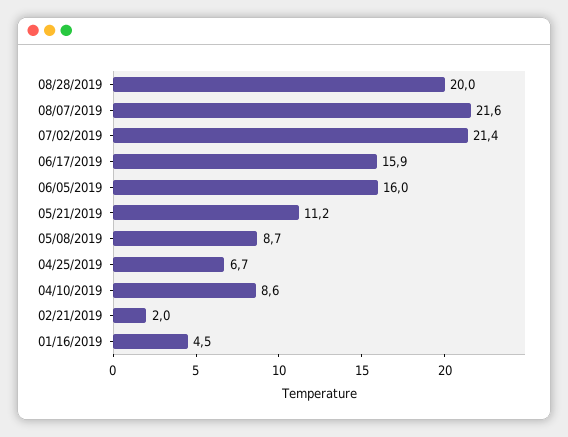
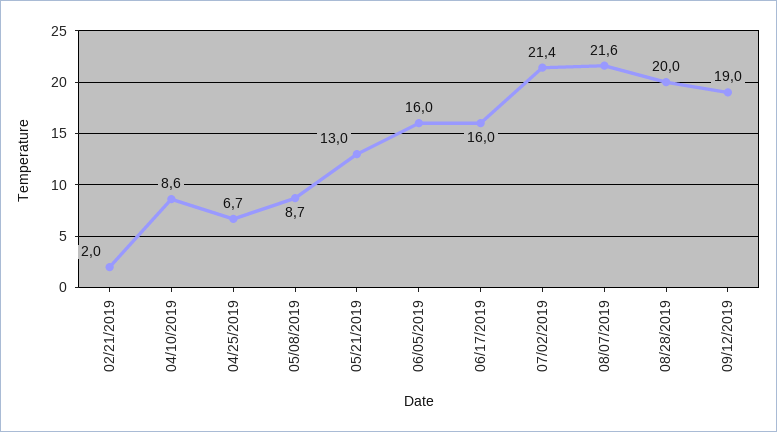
06/17/2019: 15.9 -> 16
05/21/2019: 11.2 -> 13
01/16/2019: 4.5 -> none
09/12/2019: none -> 19

